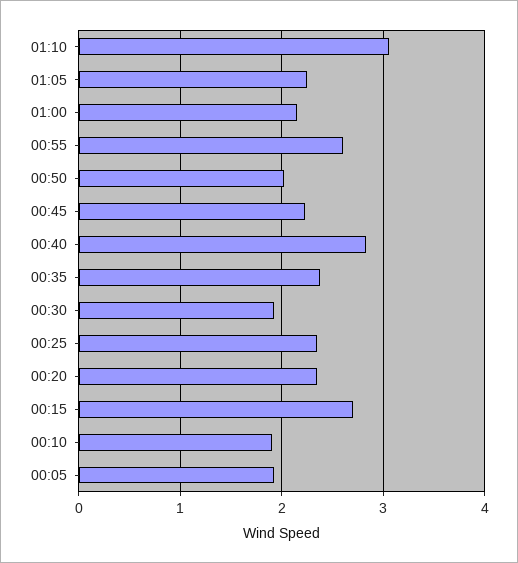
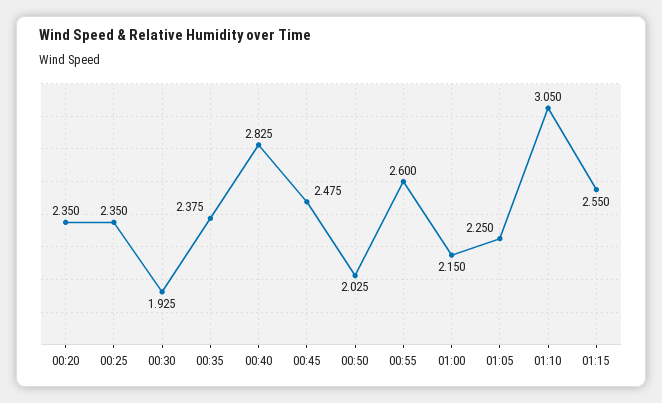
00:45: 2.2 -> 2.475
00:15: 2.7 -> none
00:10: 1.9 -> none
00:05: 1.9 -> none
01:15: none -> 2.55

